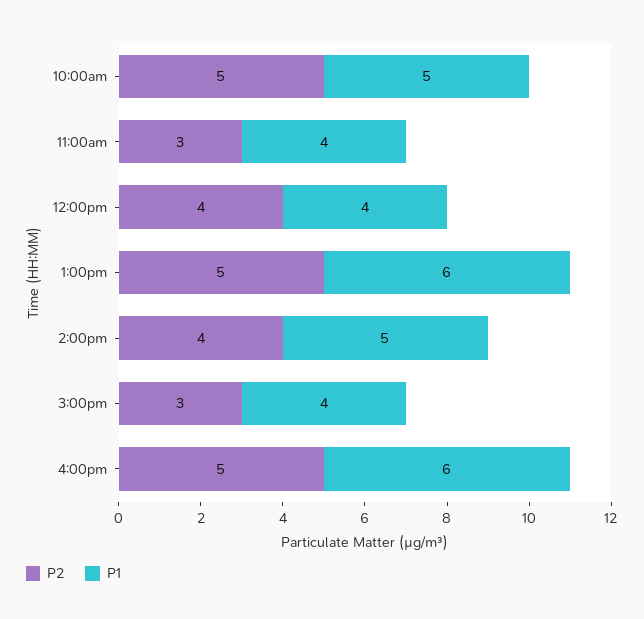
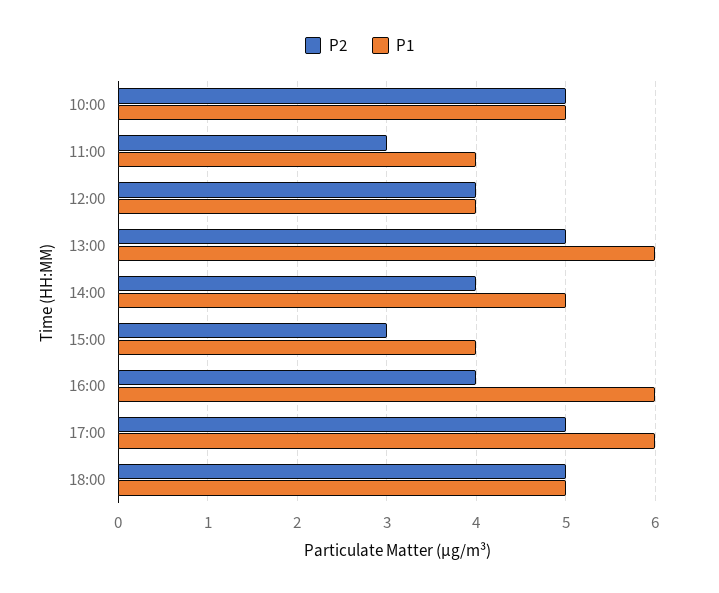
P2, 4:00pm: 5 -> 4
P2, 17:00: none -> 5
P1, 17:00: none -> 6
P2, 18:00: none -> 5
P1, 18:00: none -> 5

